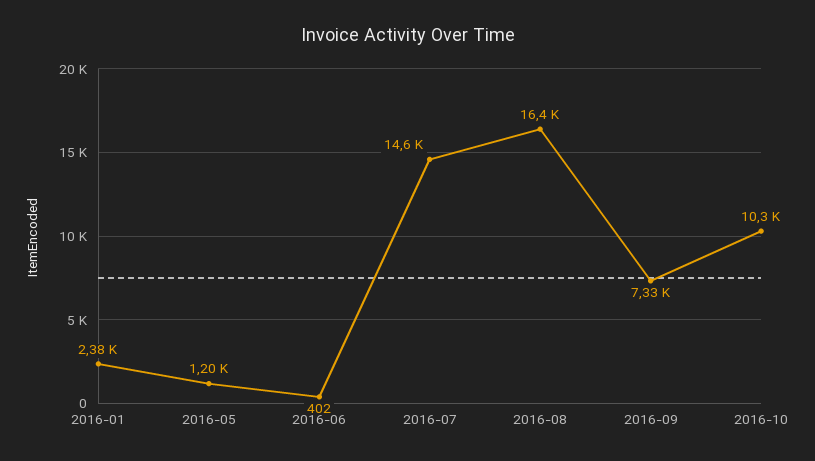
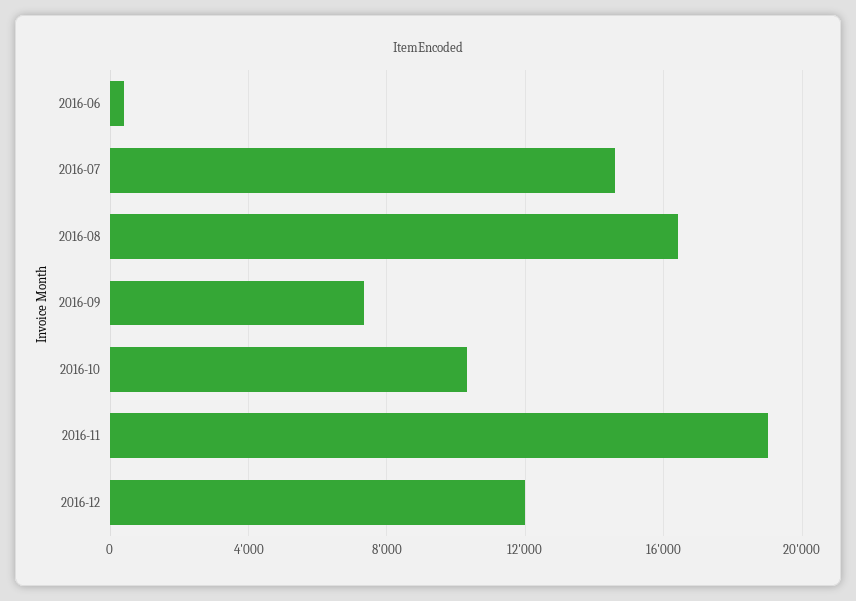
2016-01: 2380 -> none
2016-05: 1200 -> none
2016-11: none -> 19000
2016-12: none -> 12000

